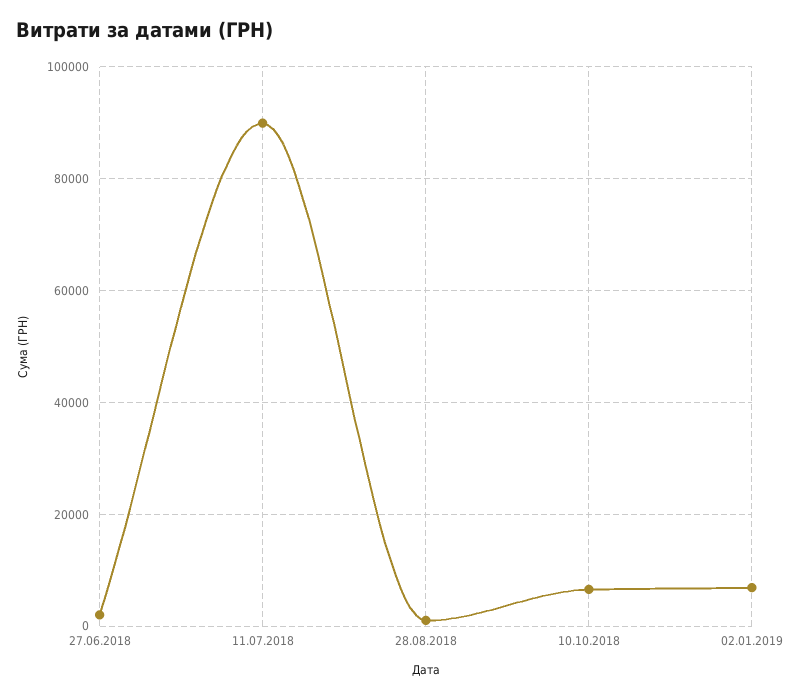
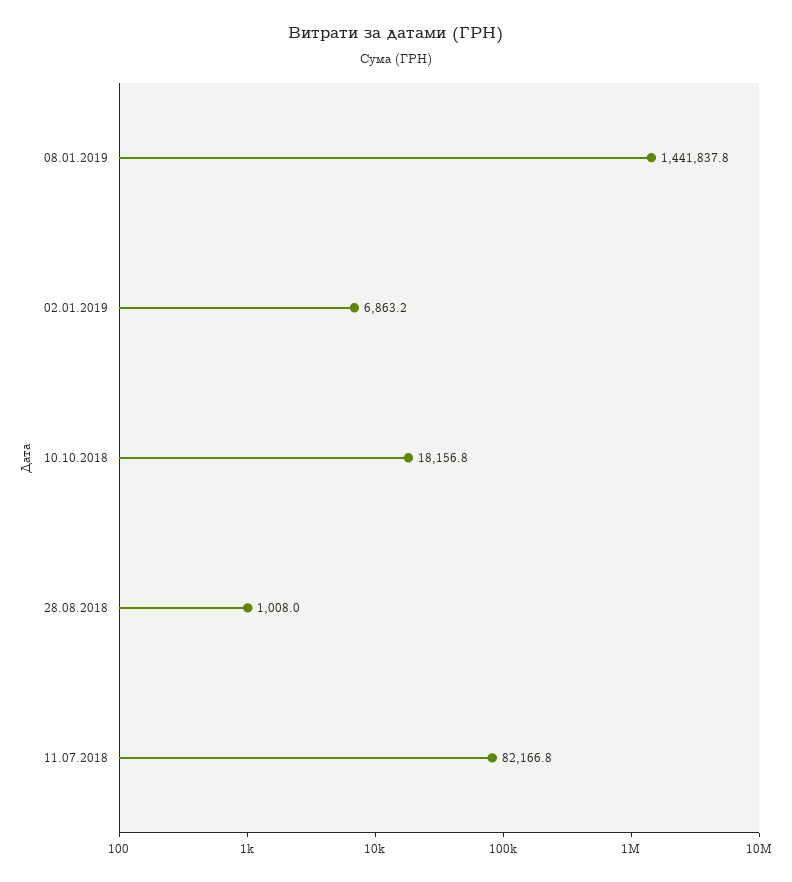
27.06.2018: 2000 -> none
11.07.2018: 90000 -> 82166.8
10.10.2018: 6000 -> 18156.8
08.01.2019: none -> 1441837.8

